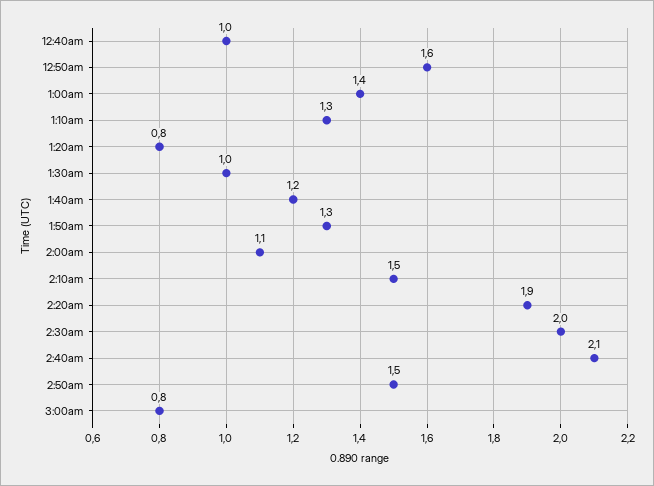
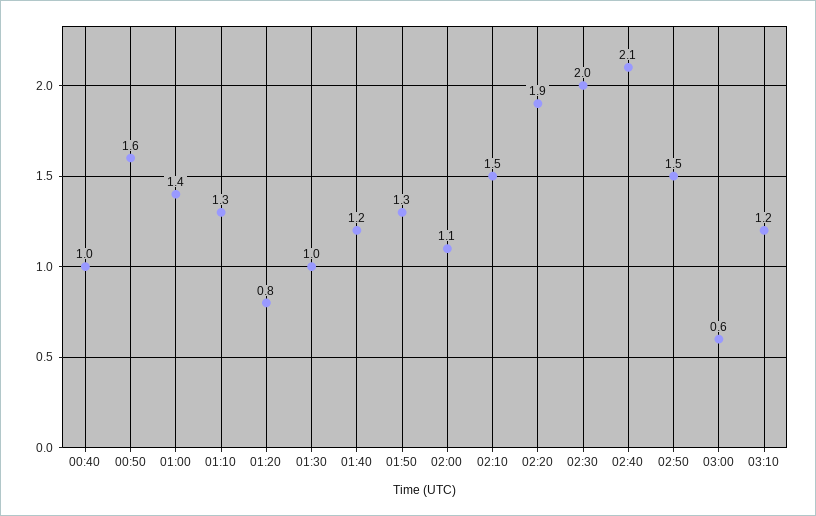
3:00am: 0.8 -> 0.6
03:10: none -> 1.2

